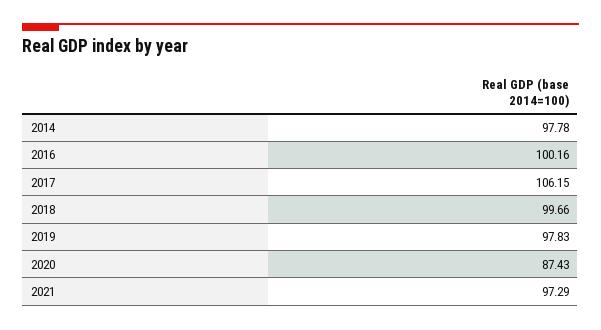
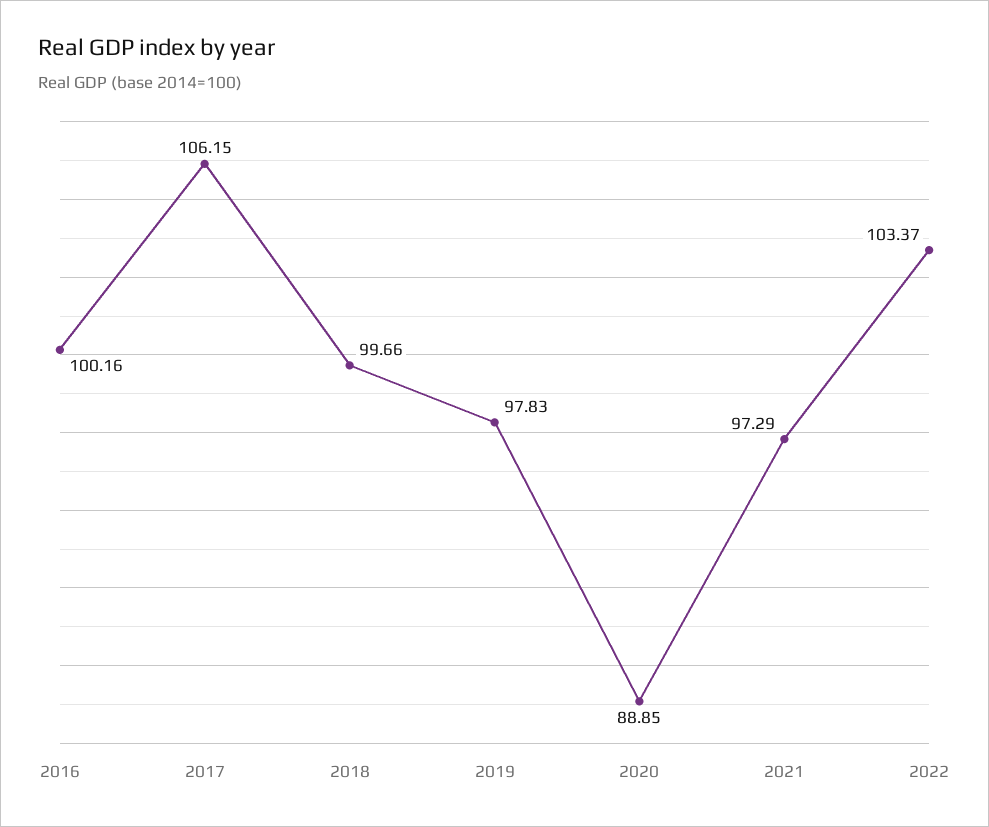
2014: 97.78 -> none
2020: 87.43 -> 88.85
2022: none -> 103.37

